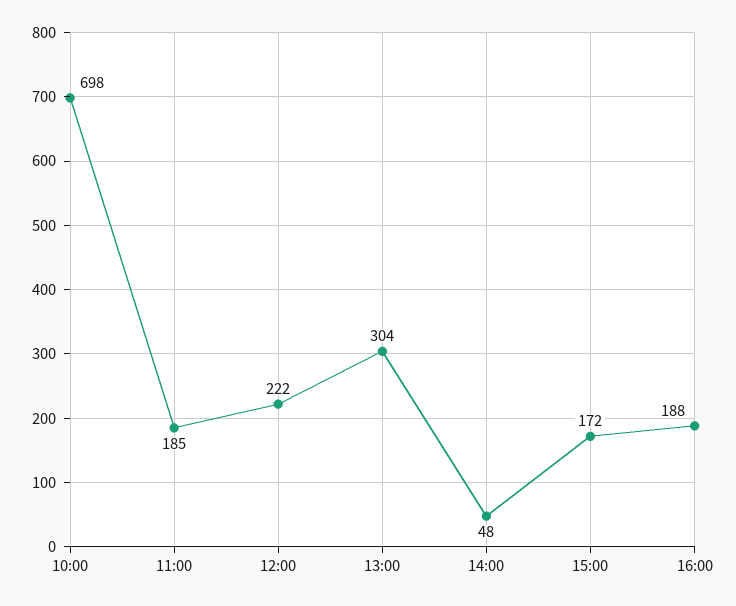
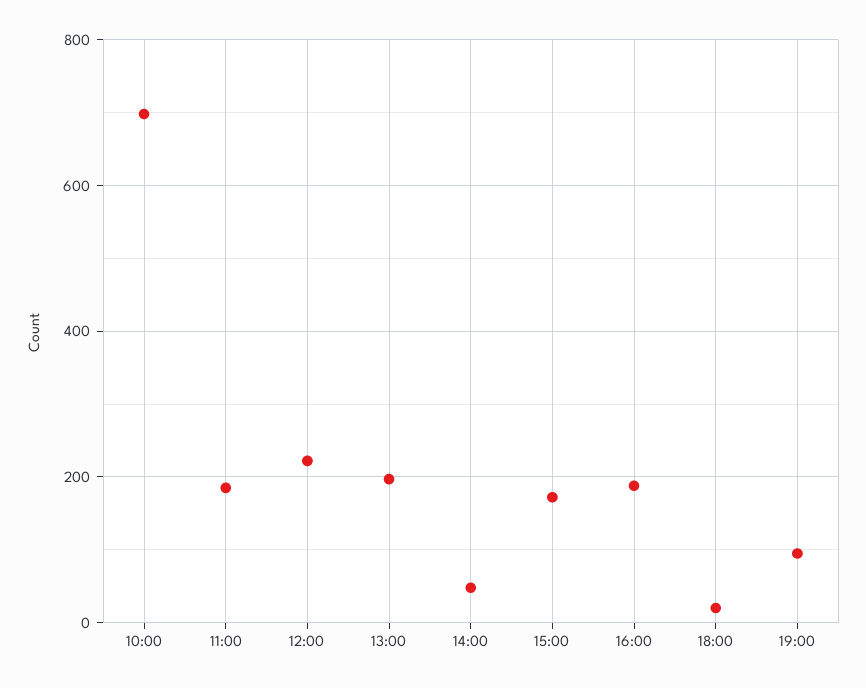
13:00: 304 -> 200
18:00: none -> 20
19:00: none -> 100

